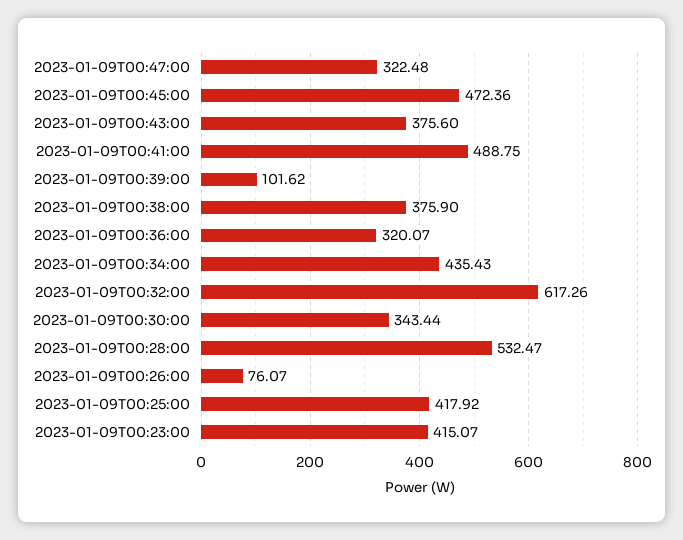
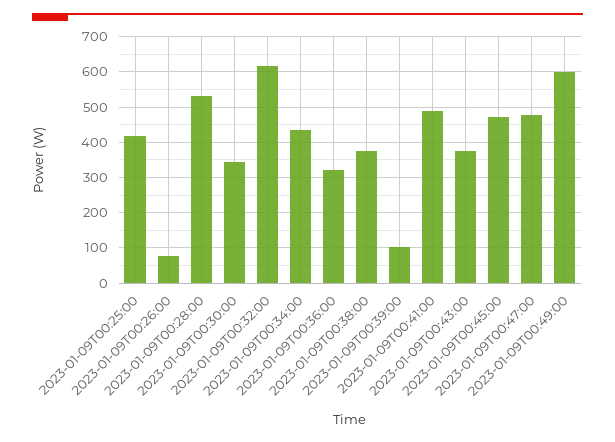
2023-01-09T00:47:00: 322.48 -> 480
2023-01-09T00:23:00: 415.07 -> none
2023-01-09T00:49:00: none -> 600

